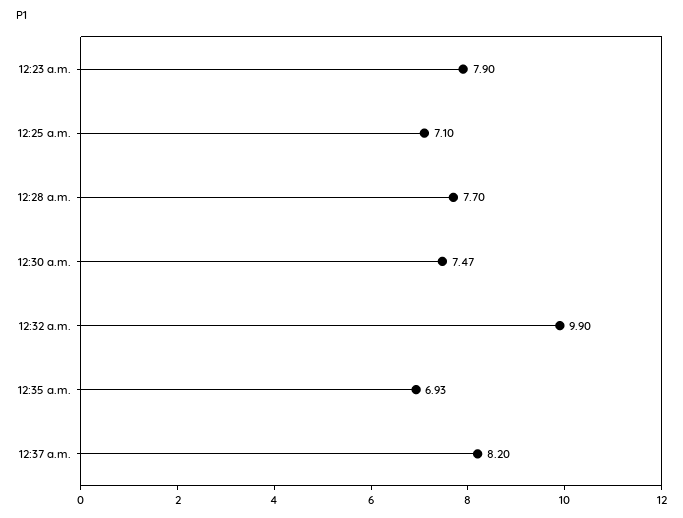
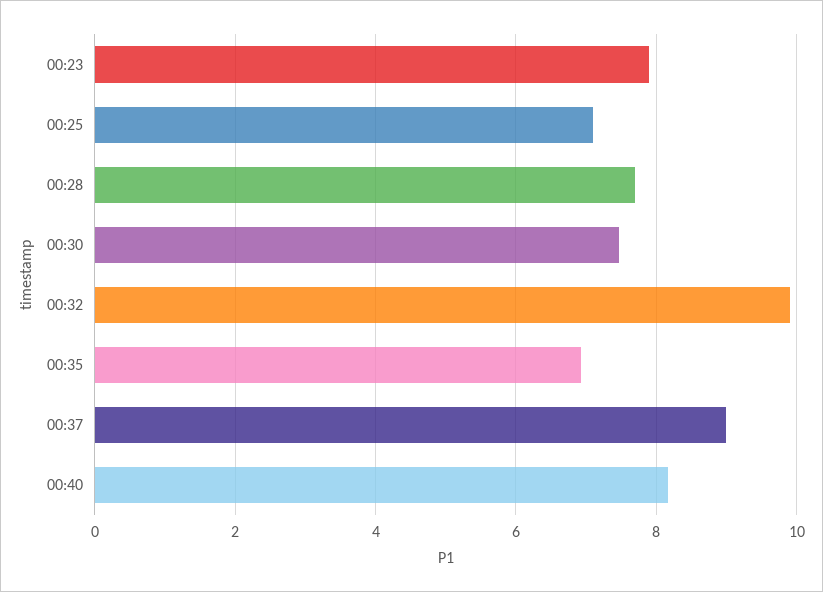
12:37 a.m.: 8.2 -> 9
00:40: none -> 8.2

